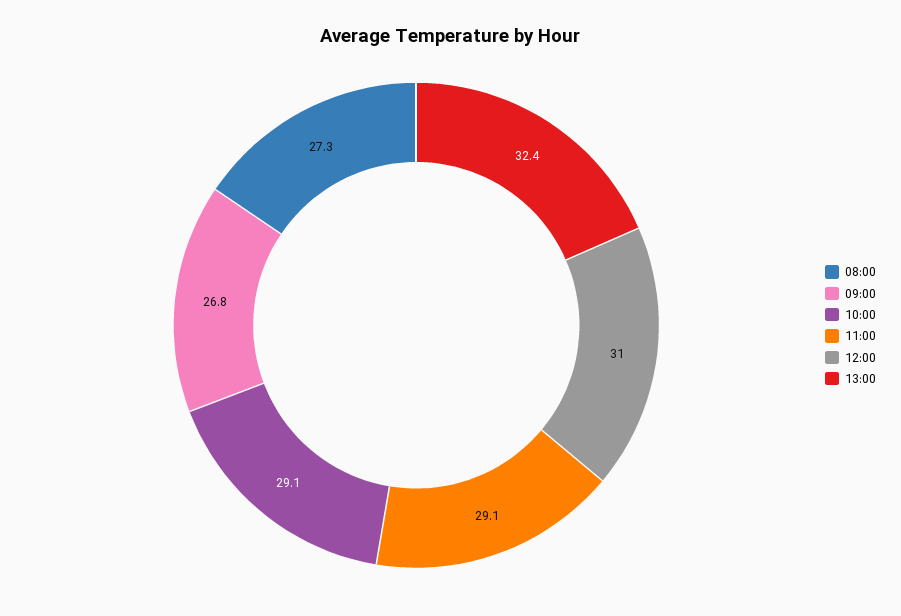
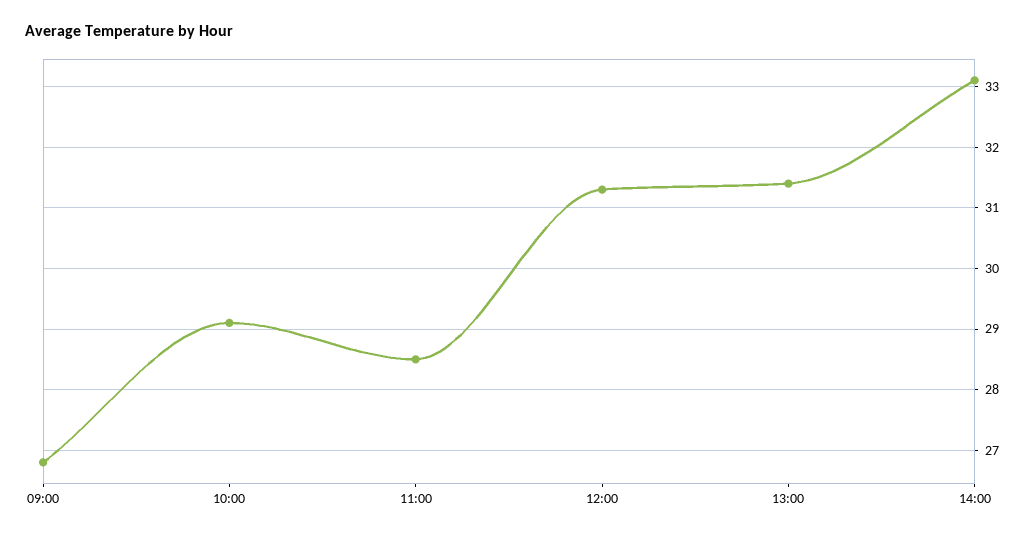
08:00: 27.3 -> none
11:00: 29.1 -> 28.5
12:00: 31 -> 31.3
13:00: 32.4 -> 31.4
14:00: none -> 33.1

